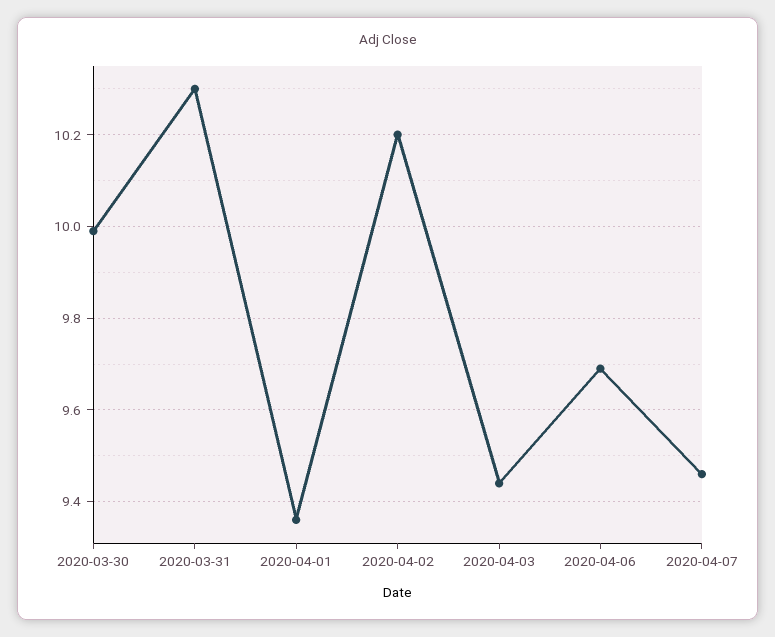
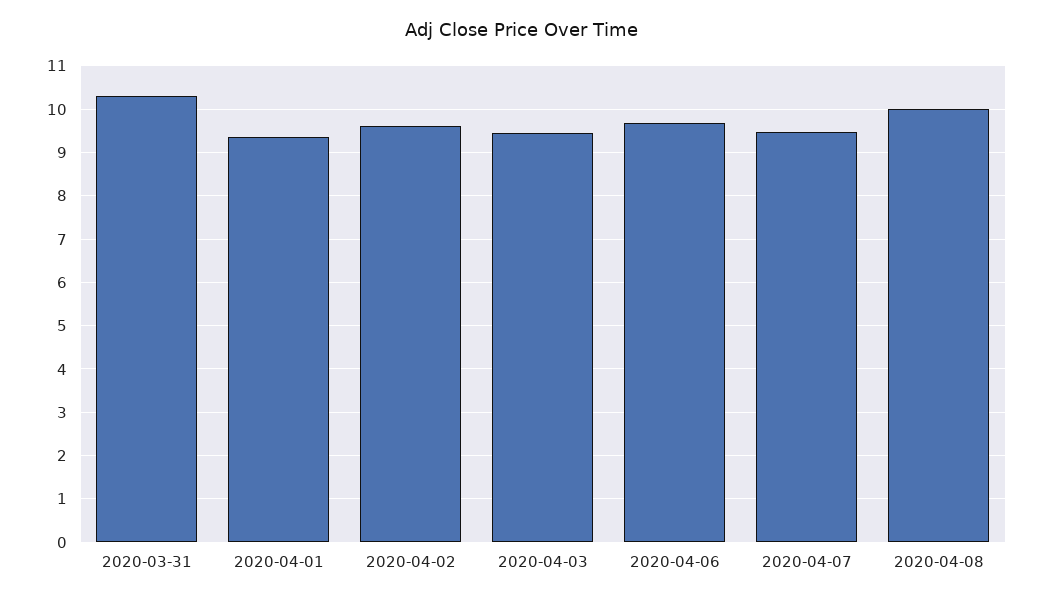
2020-03-30: 10 -> none
2020-04-02: 10.2 -> 9.6
2020-04-08: none -> 10

